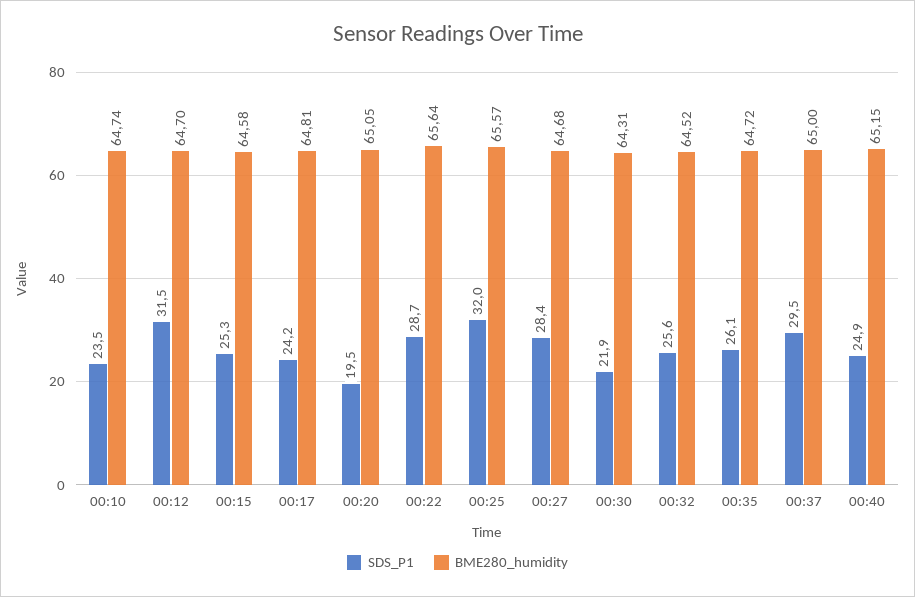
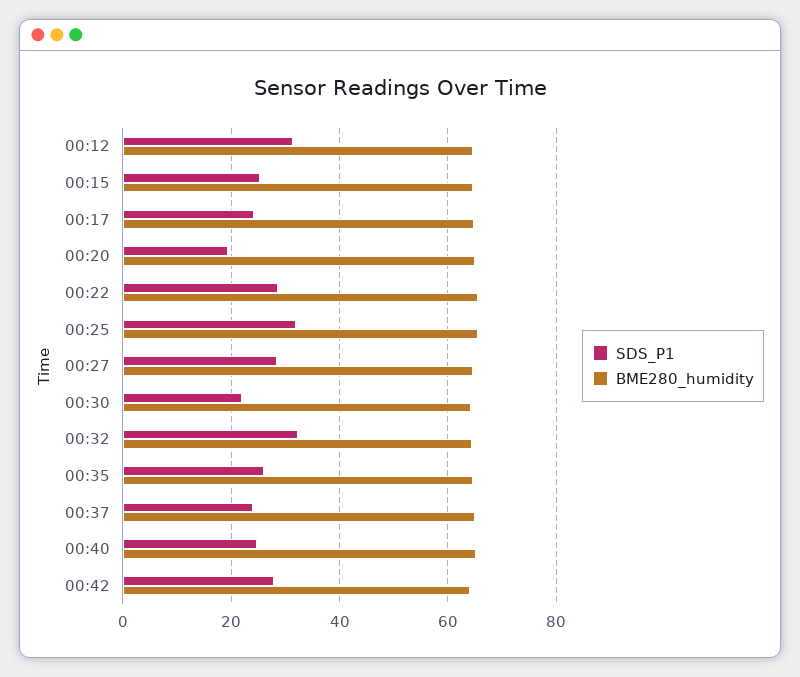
SDS_P1, 00:10: 23.5 -> none
BME280_humidity, 00:10: 64.74 -> none
SDS_P1, 00:32: 25.6 -> 32
SDS_P1, 00:37: 29.5 -> 24
SDS_P1, 00:42: none -> 28
BME280_humidity, 00:42: none -> 64

